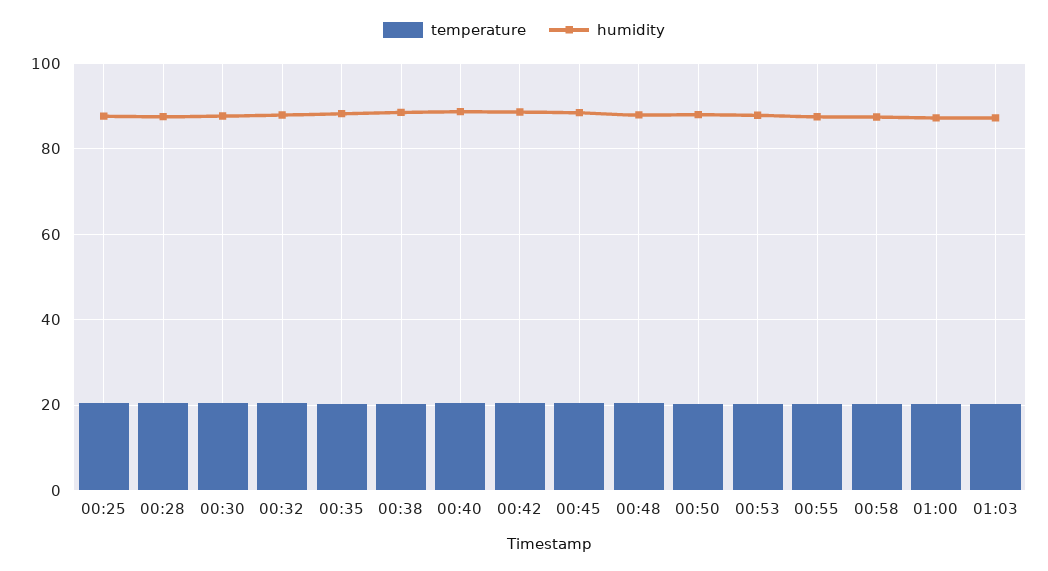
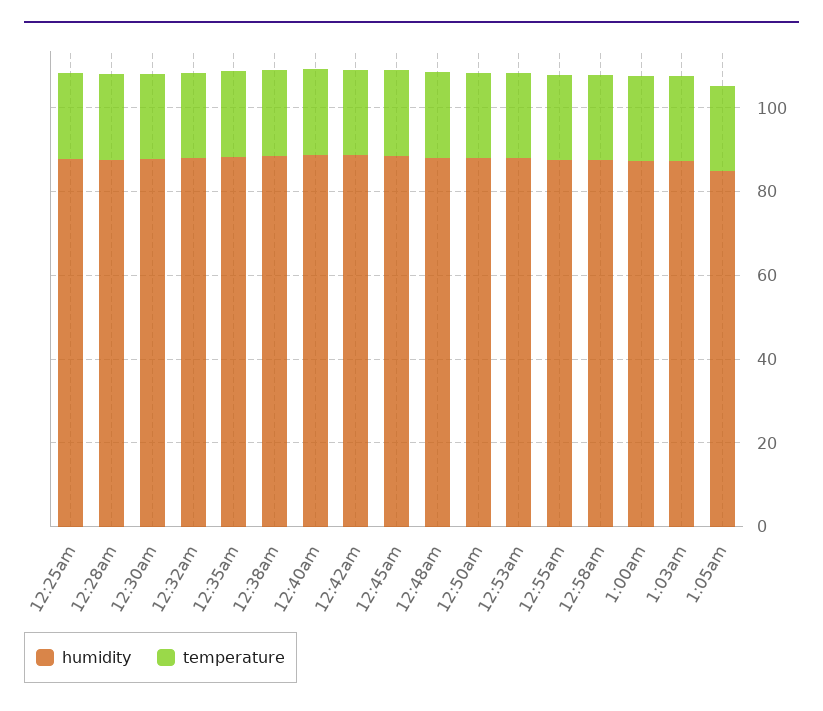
humidity, 1:05am: none -> 85
temperature, 1:05am: none -> 20

